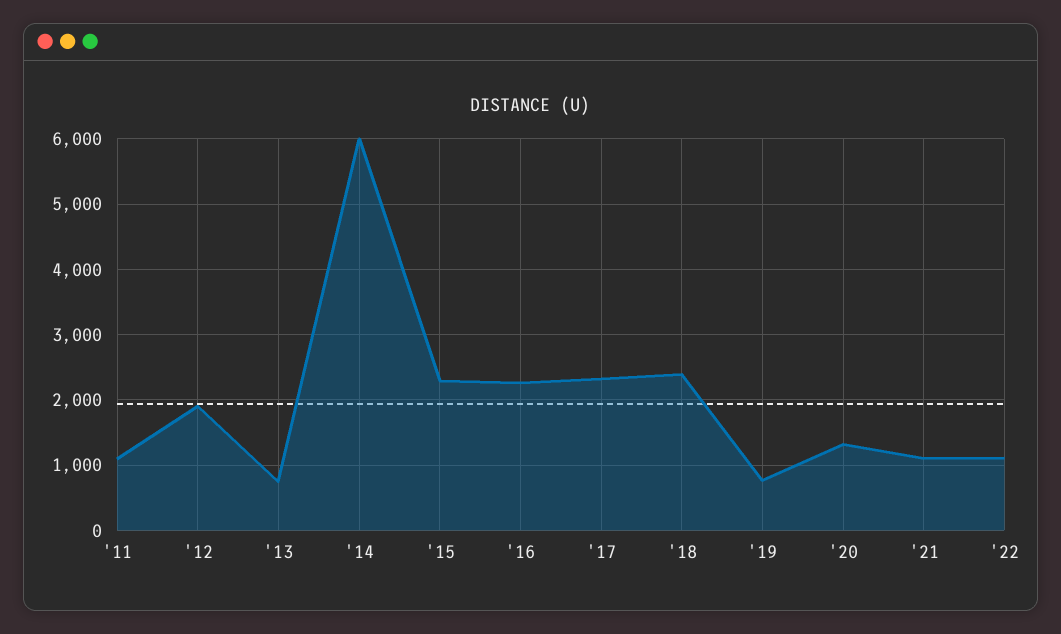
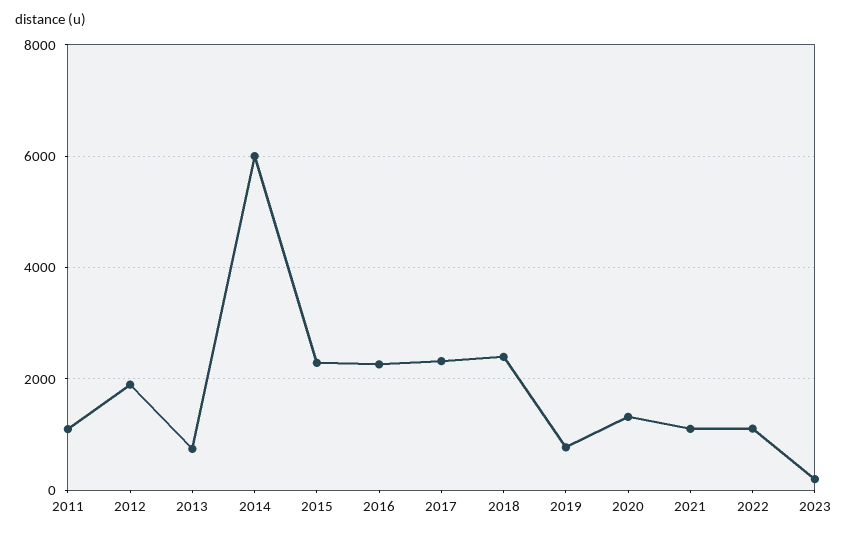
2023: none -> 200

